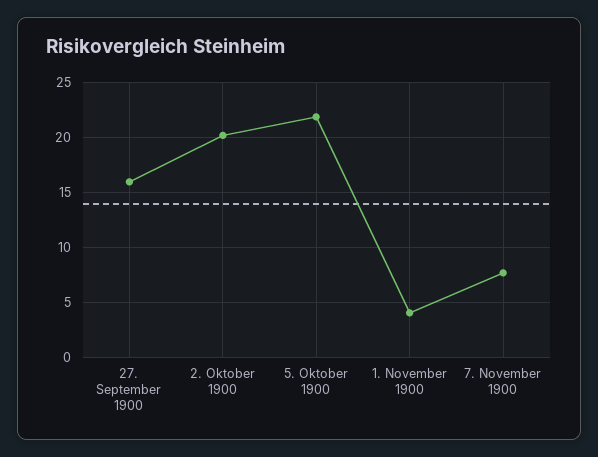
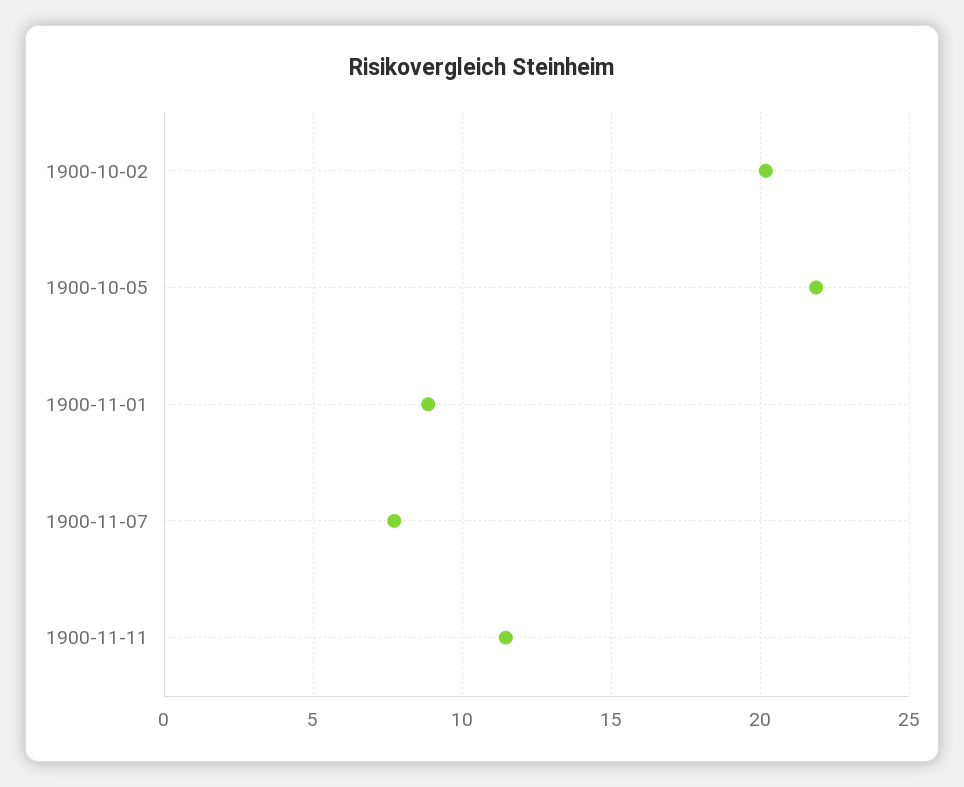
27. September 1900: 16 -> none
1. November 1900: 4 -> 9
1900-11-11: none -> 11.5

